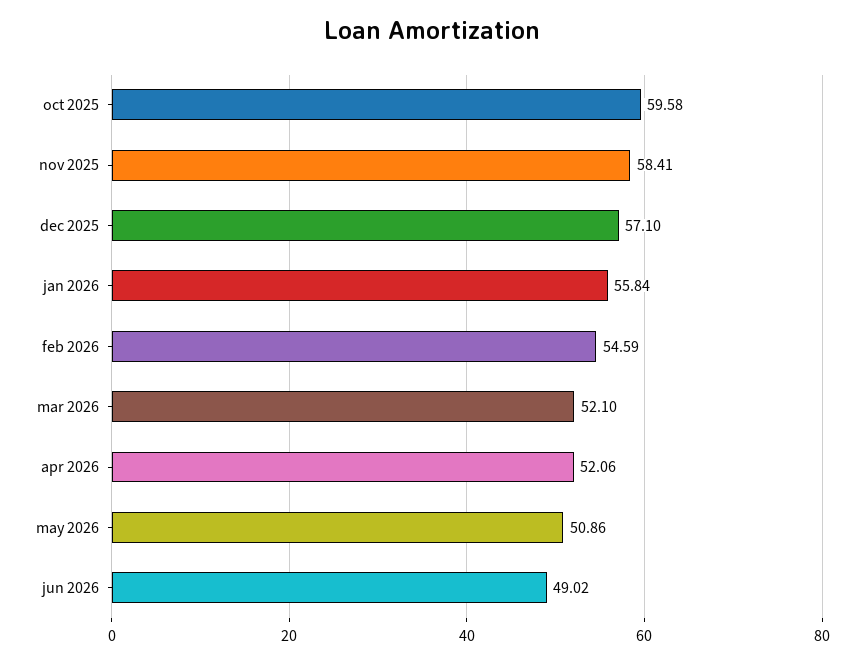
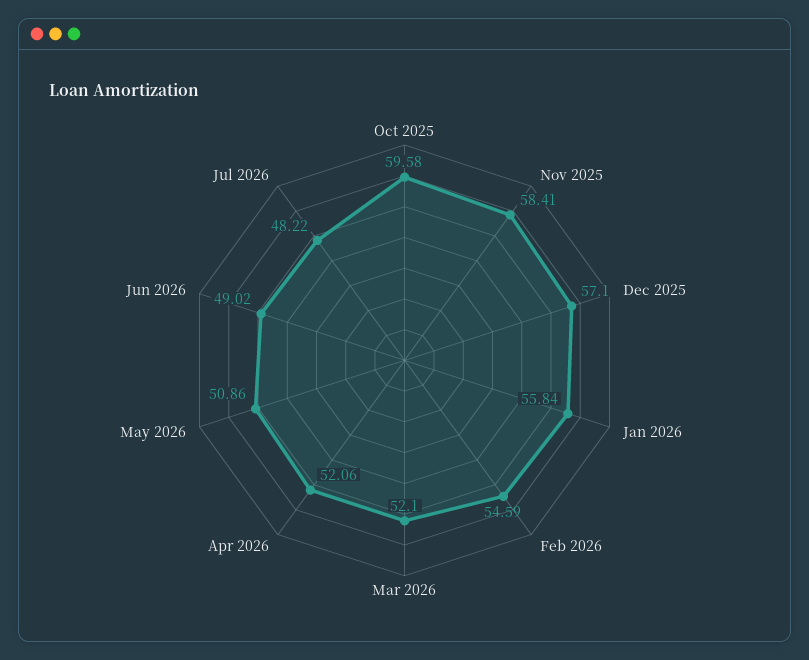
Jul 2026: none -> 48.22

